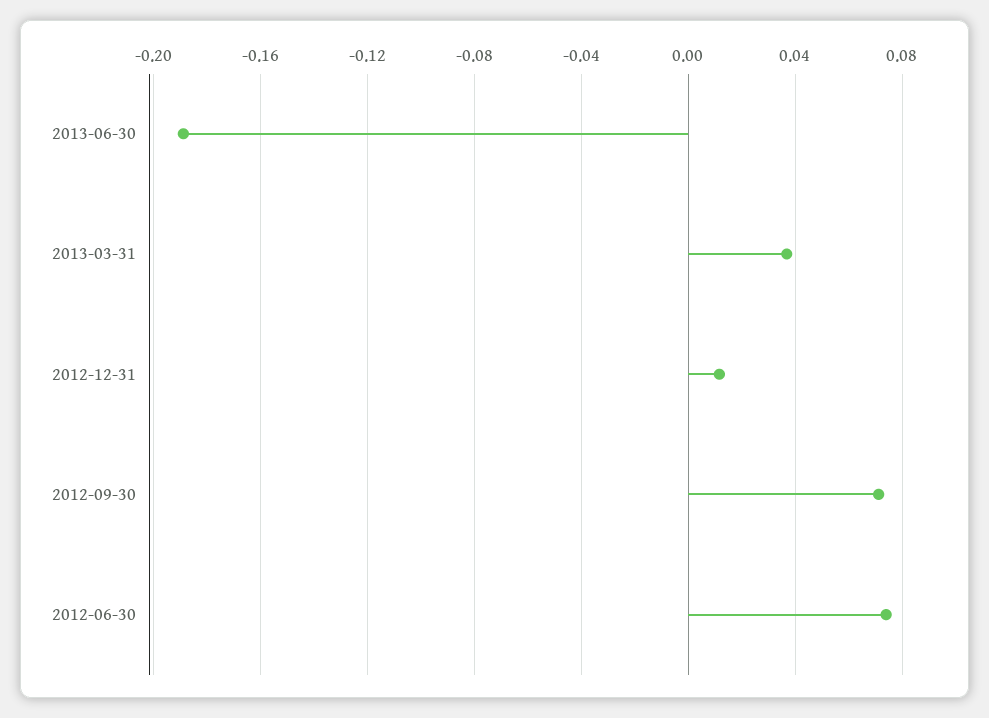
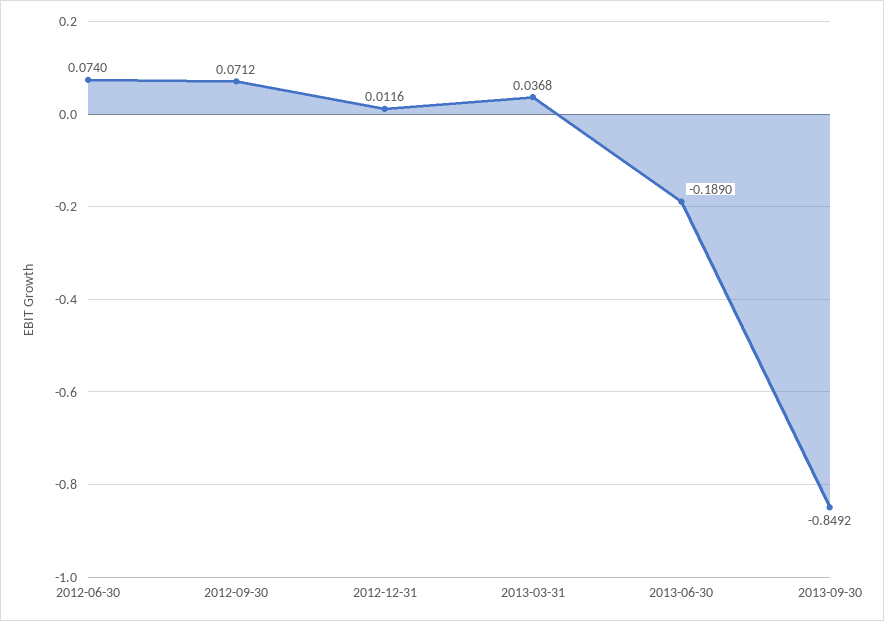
2013-09-30: none -> -0.8492

